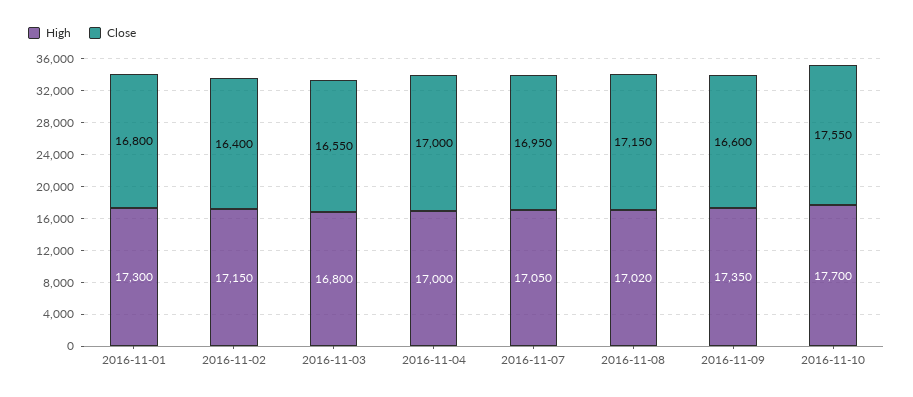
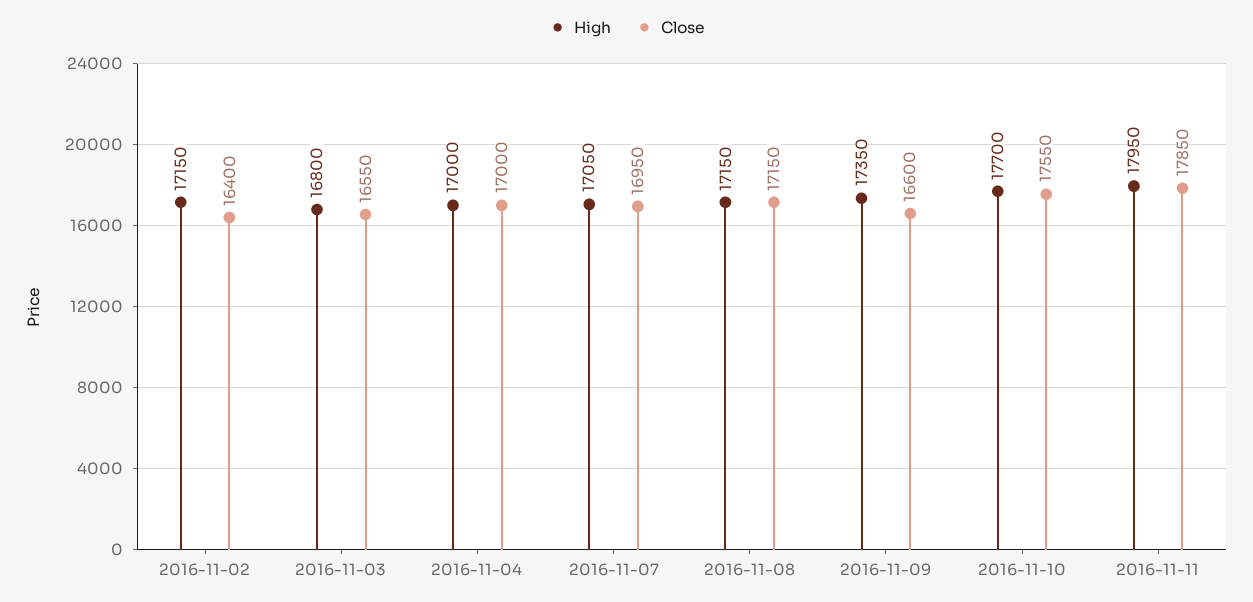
High, 2016-11-01: 17300 -> none
Close, 2016-11-01: 16800 -> none
High, 2016-11-08: 17020 -> 17150
High, 2016-11-11: none -> 17950
Close, 2016-11-11: none -> 17850

